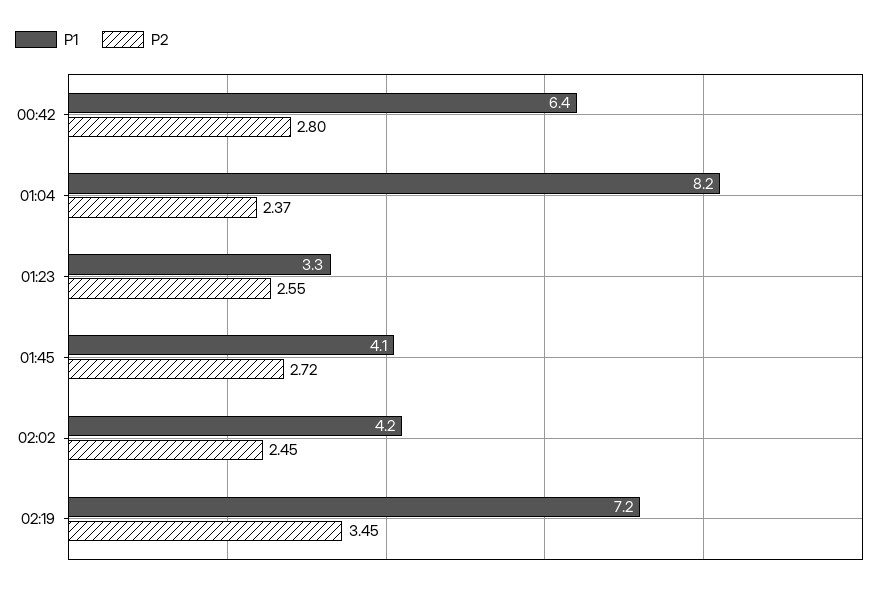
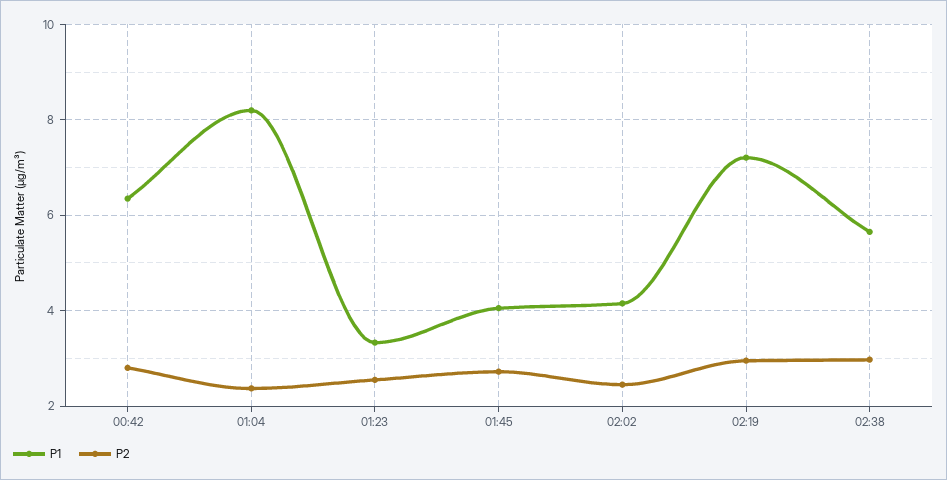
P2, 02:19: 3.45 -> 3
P1, 02:38: none -> 5.6
P2, 02:38: none -> 3

